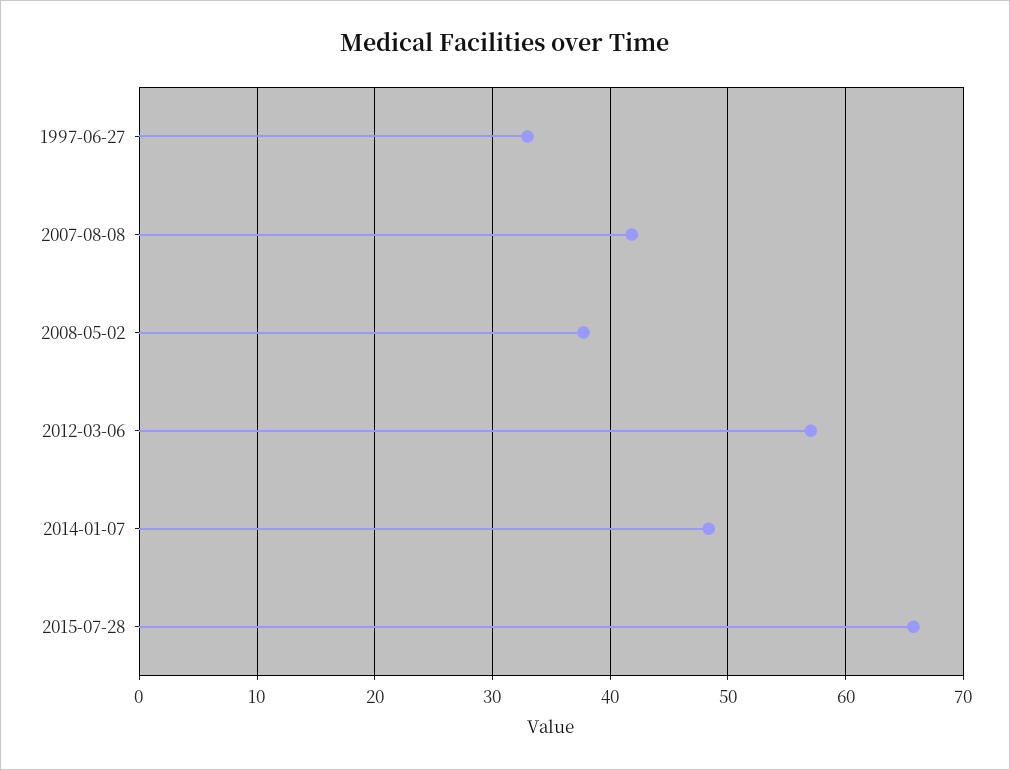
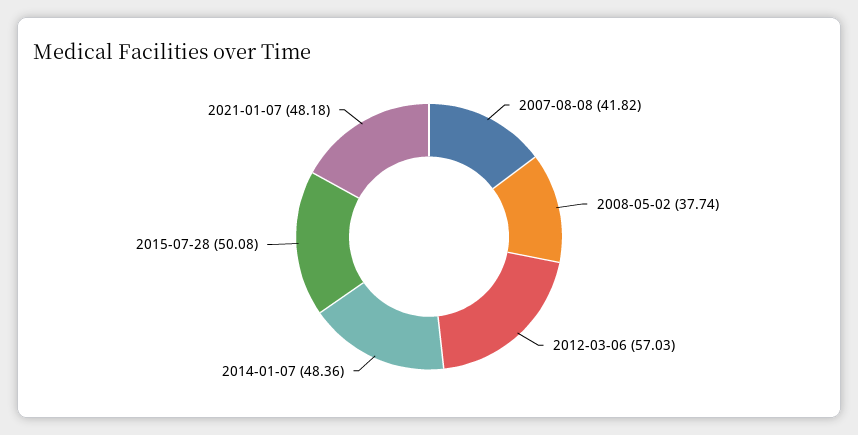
1997-06-27: 33 -> none
2015-07-28: 66 -> 50.08
2021-01-07: none -> 48.18

